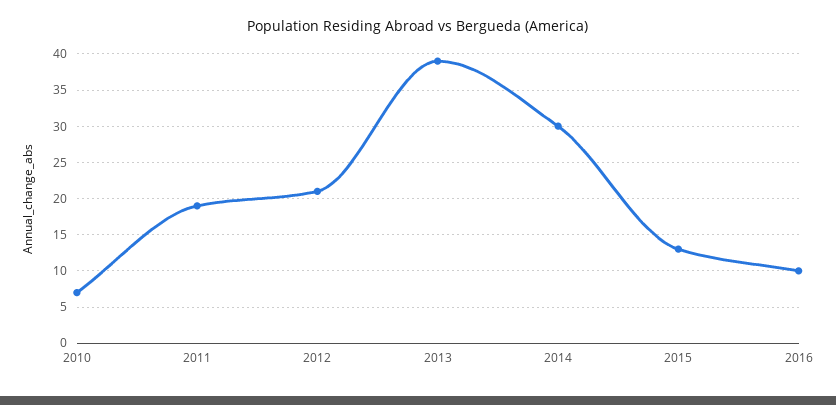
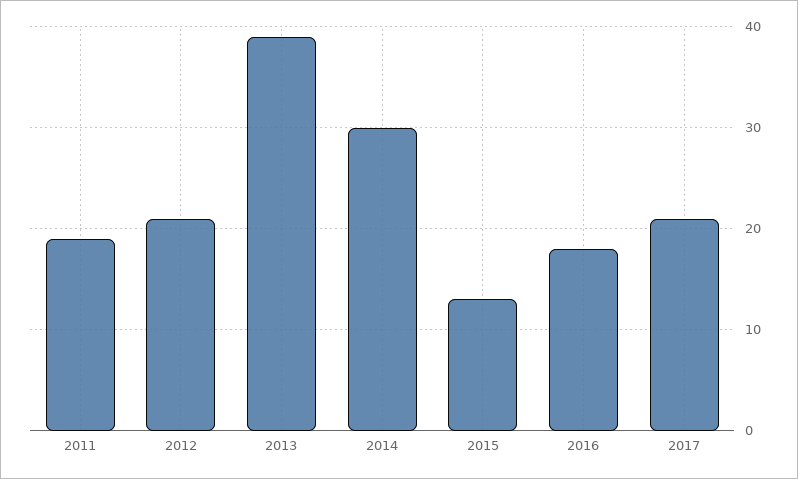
2010: 7 -> none
2016: 10 -> 18
2017: none -> 21

